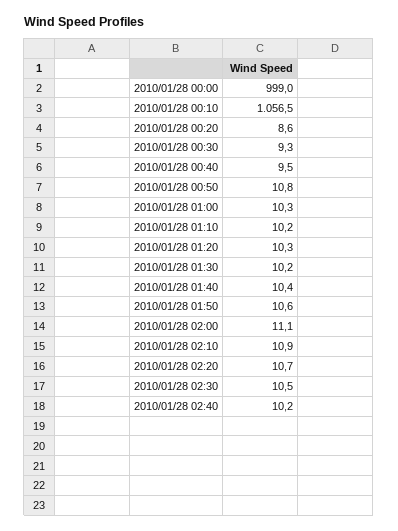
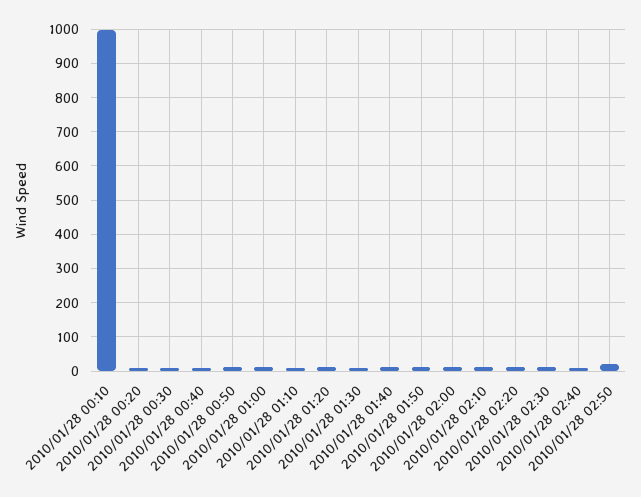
2010/01/28 00:00: 999 -> none
2010/01/28 00:10: 1056.5 -> 1000
2010/01/28 02:50: none -> 20

